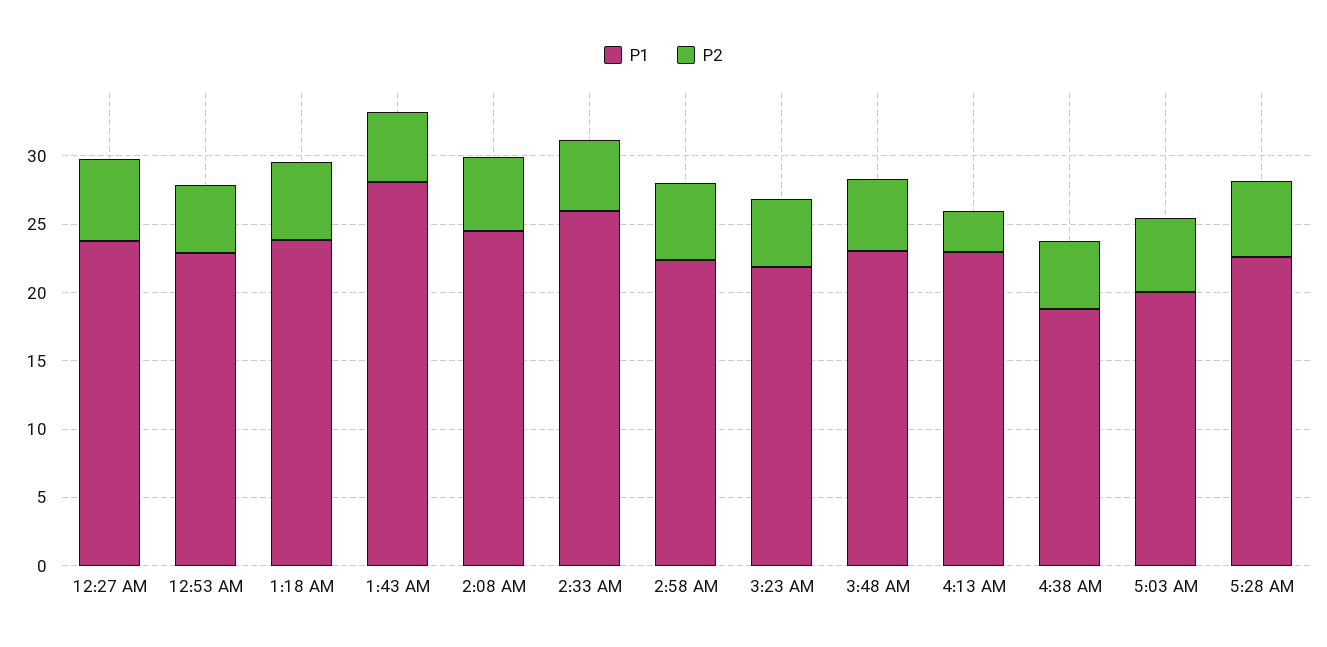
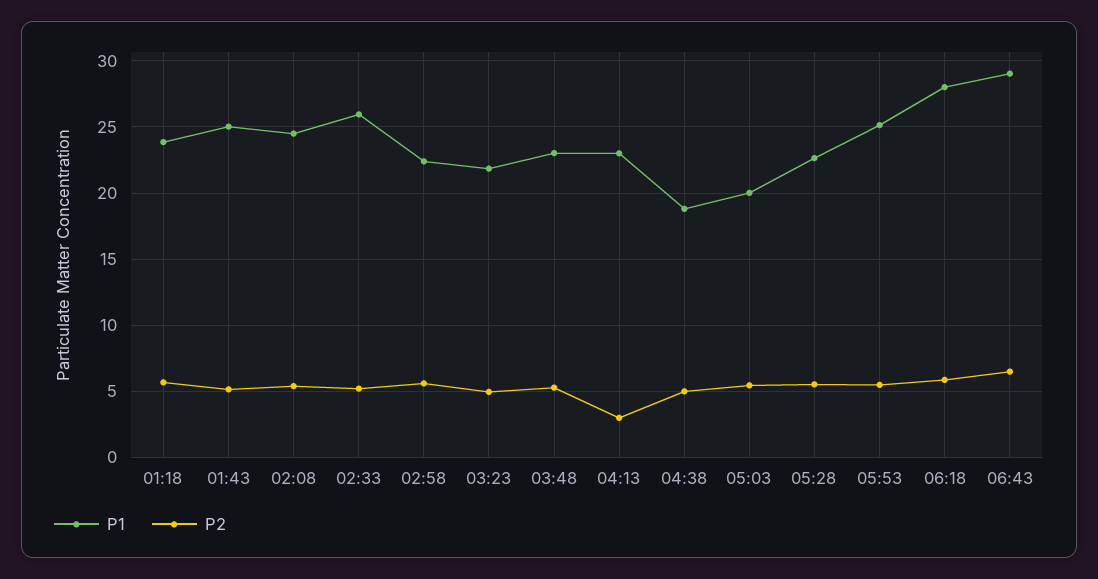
P1, 12:27 AM: 24 -> none
P2, 12:27 AM: 6 -> none
P1, 12:53 AM: 23 -> none
P2, 12:53 AM: 5 -> none
P1, 1:43 AM: 28 -> 25
P1, 05:53: none -> 25
P2, 05:53: none -> 5.5
P1, 06:18: none -> 28
P2, 06:18: none -> 6
P1, 06:43: none -> 29
P2, 06:43: none -> 6.5

